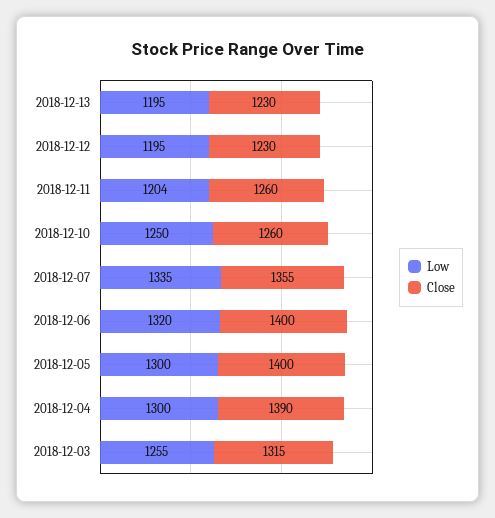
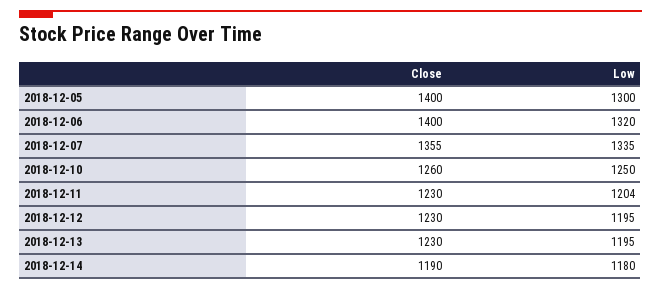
Close, 2018-12-11: 1260 -> 1230
Low, 2018-12-04: 1300 -> none
Close, 2018-12-04: 1390 -> none
Low, 2018-12-03: 1255 -> none
Close, 2018-12-03: 1315 -> none
Close, 2018-12-14: none -> 1190
Low, 2018-12-14: none -> 1180

